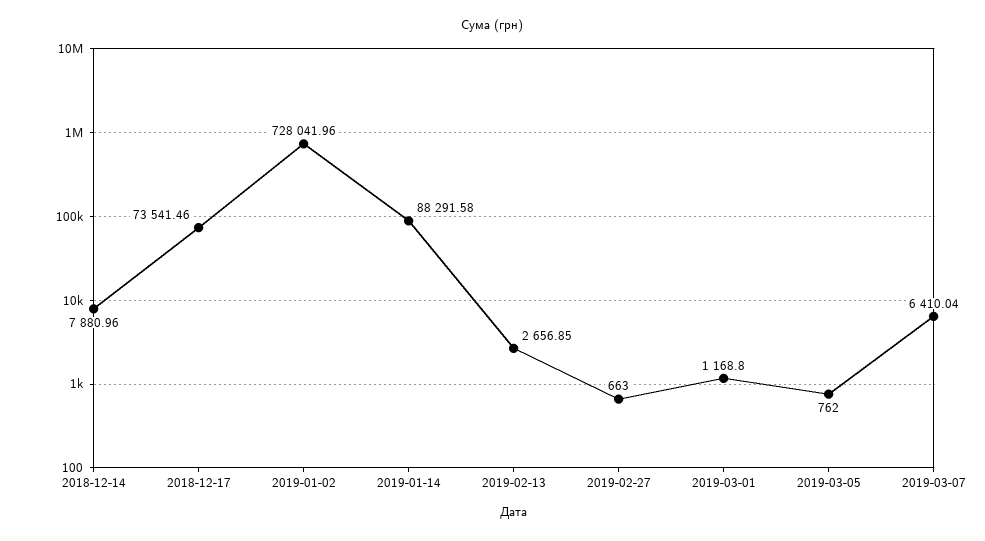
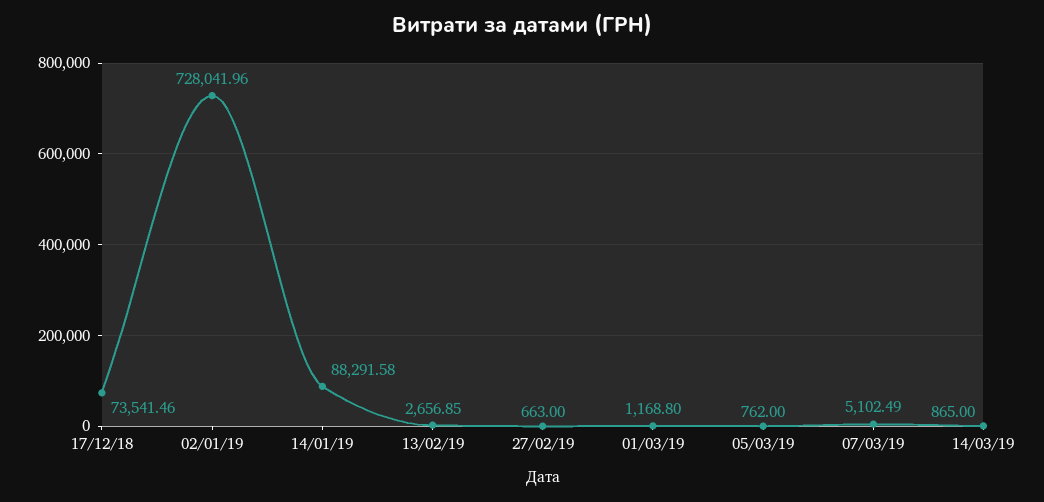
2018-12-14: 7880.96 -> none
2019-03-07: 6410.04 -> 5102.49
14/03/19: none -> 865

